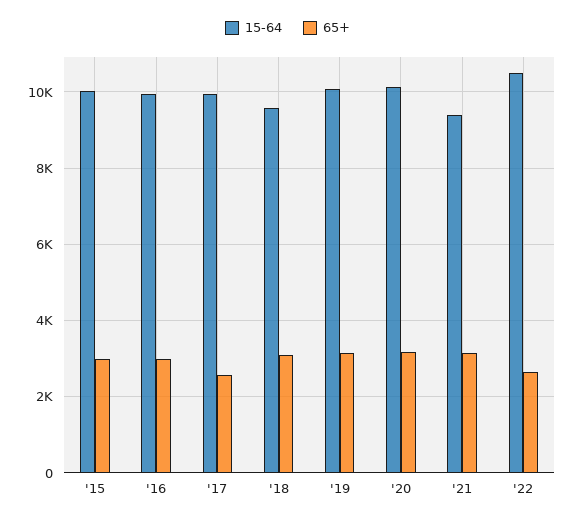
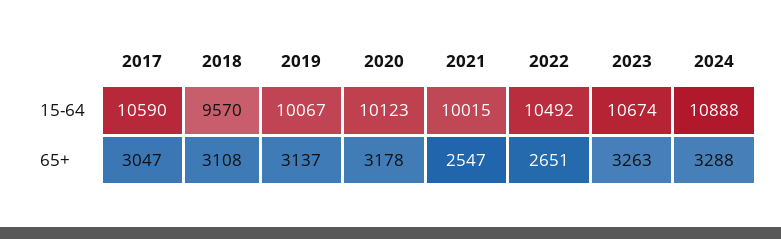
15-64, '15: 10000 -> none
65+, '15: 3000 -> none
15-64, '16: 10000 -> none
65+, '16: 3000 -> none
15-64, '17: 10000 -> 10590
65+, '17: 2600 -> 3047
15-64, '21: 9400 -> 10015
65+, '21: 3200 -> 2547
15-64, 2023: none -> 10674
15-64, 2024: none -> 10888
65+, 2023: none -> 3263
65+, 2024: none -> 3288

